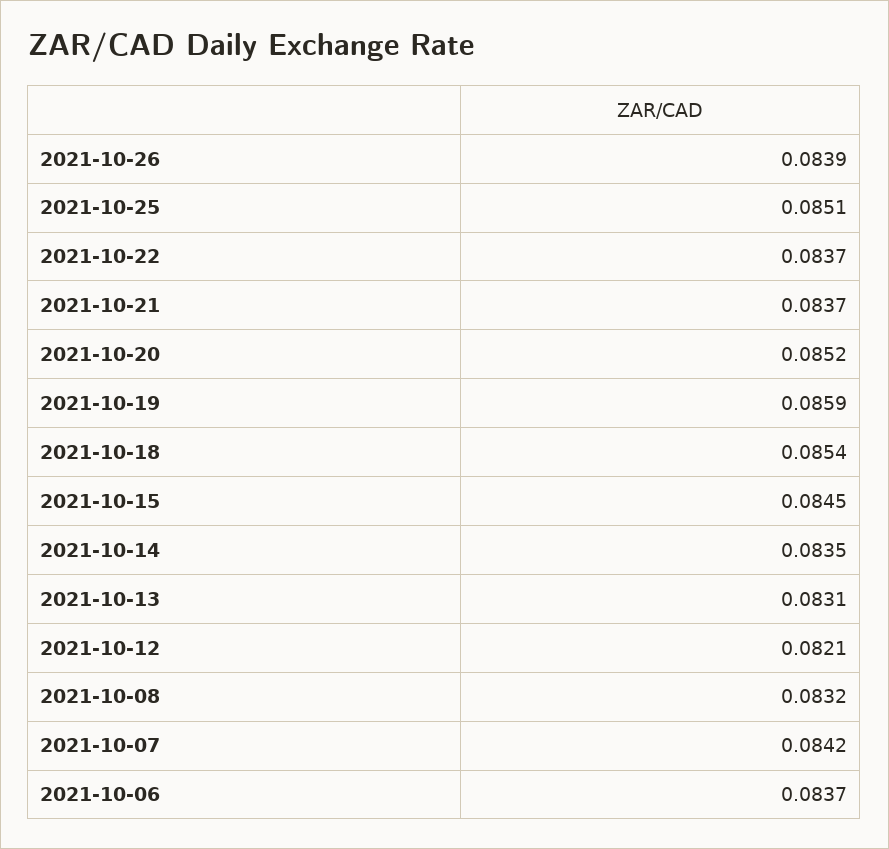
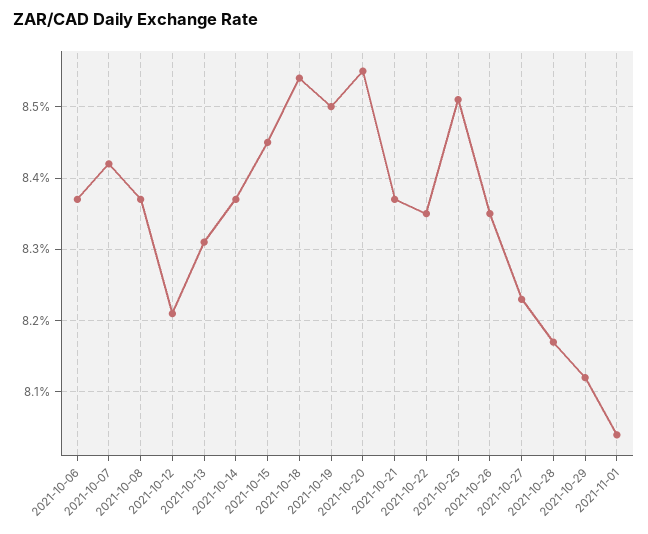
2021-10-26: 0.0839 -> 0.0835
2021-10-22: 0.0837 -> 0.0835
2021-10-20: 0.0852 -> 0.0855
2021-10-19: 0.0859 -> 0.085
2021-10-14: 0.0835 -> 0.0837
2021-10-08: 0.0832 -> 0.0837
2021-10-27: none -> 0.0823
2021-10-28: none -> 0.0817
2021-10-29: none -> 0.0812
2021-11-01: none -> 0.0804

